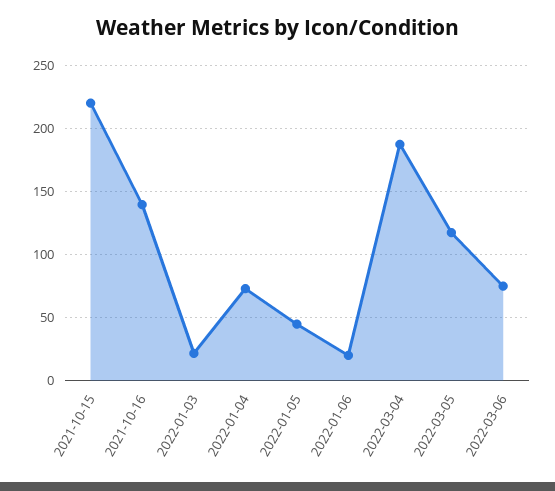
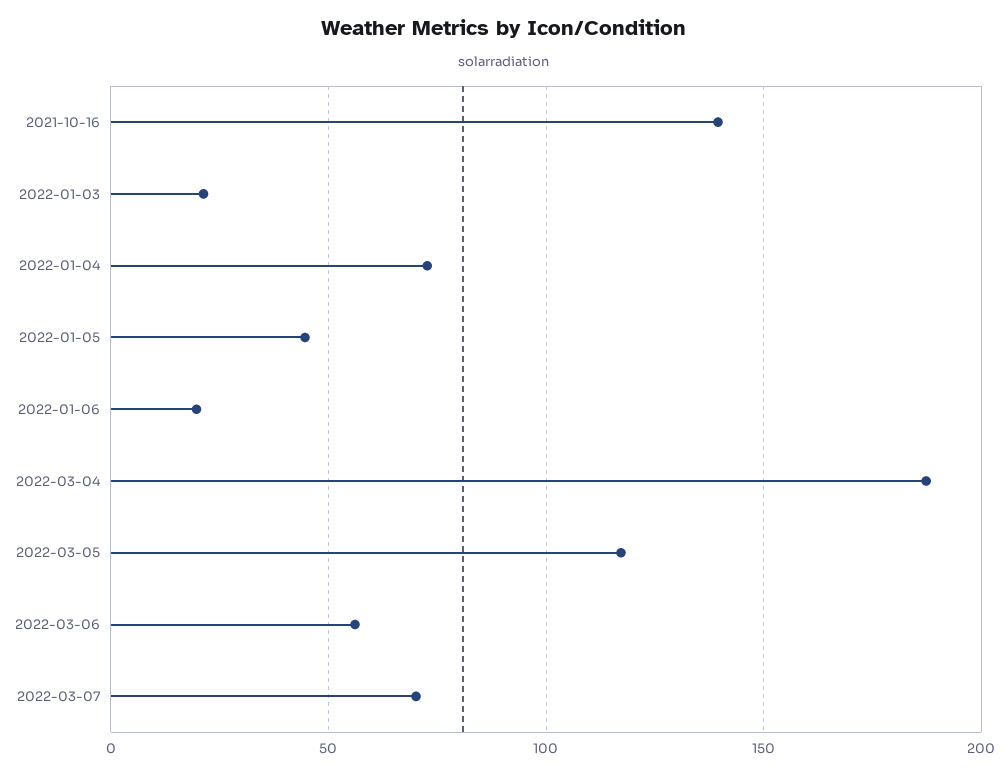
2021-10-15: 220 -> none
2022-03-06: 75 -> 55
2022-03-07: none -> 70

